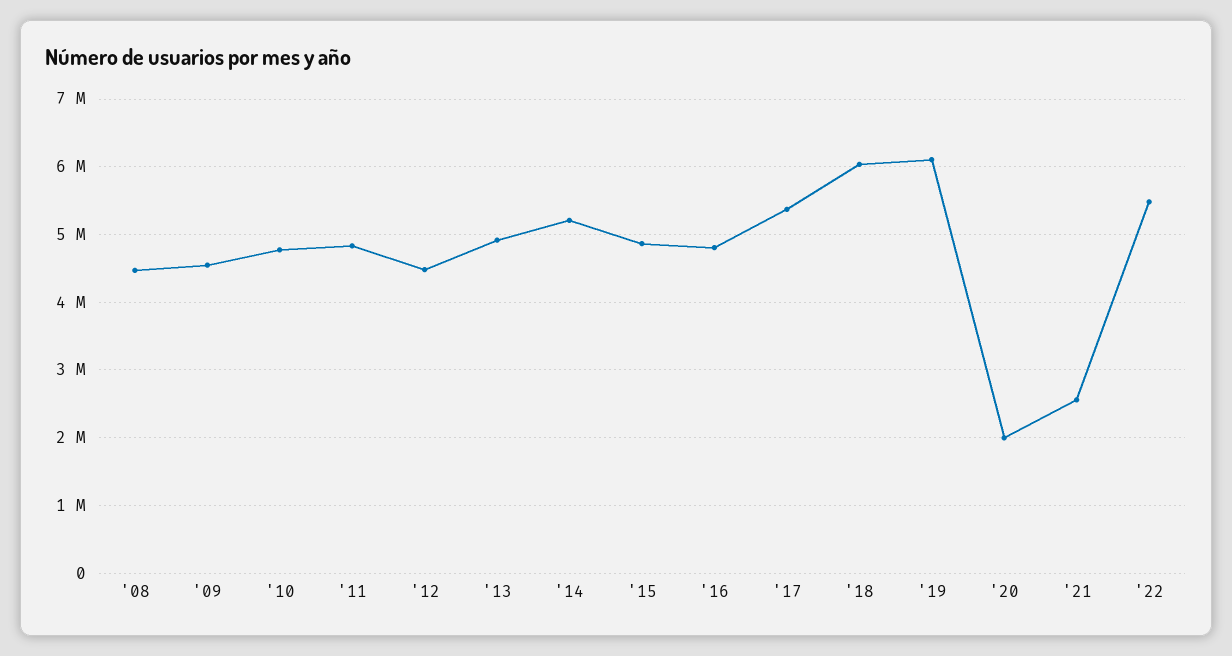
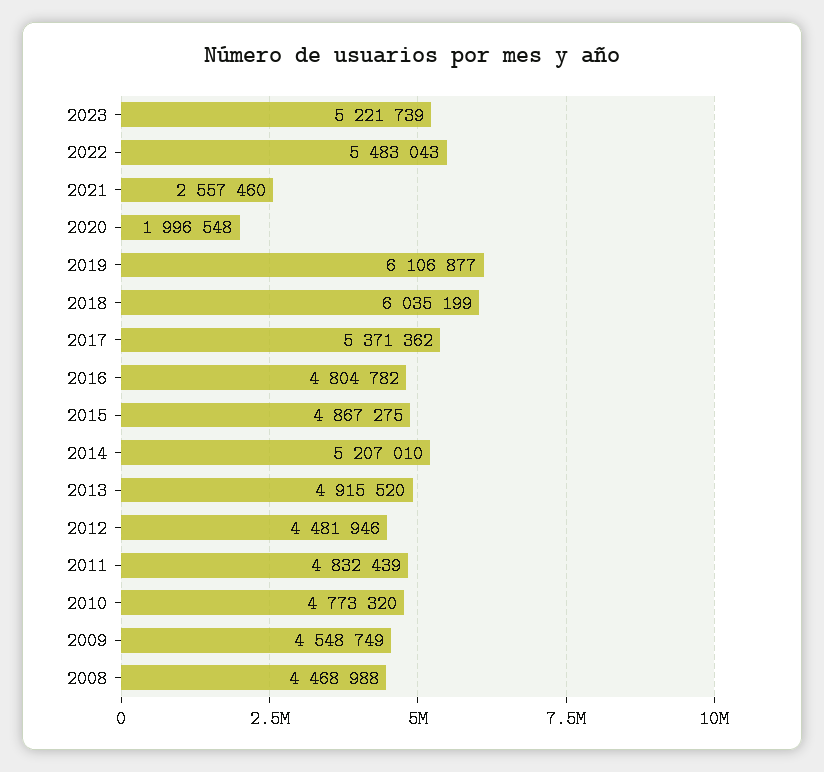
2023: none -> 5221739

